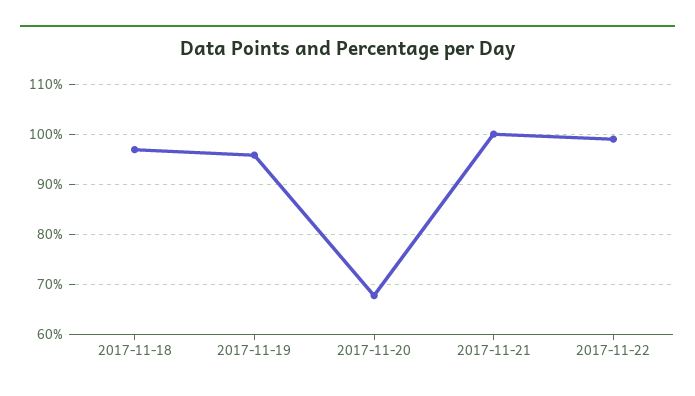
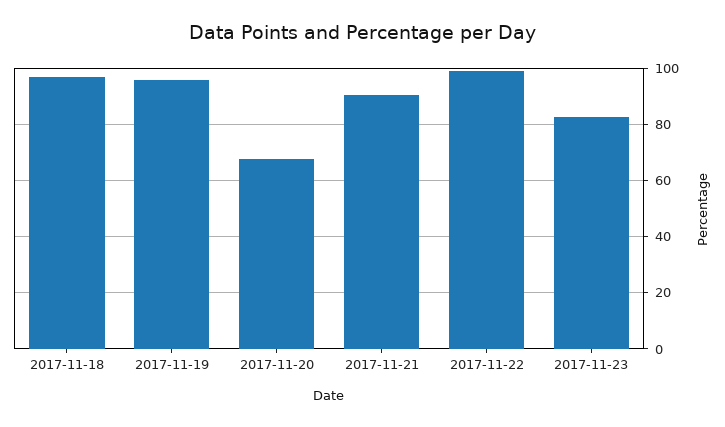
2017-11-21: 100 -> 90
2017-11-23: none -> 82.5

